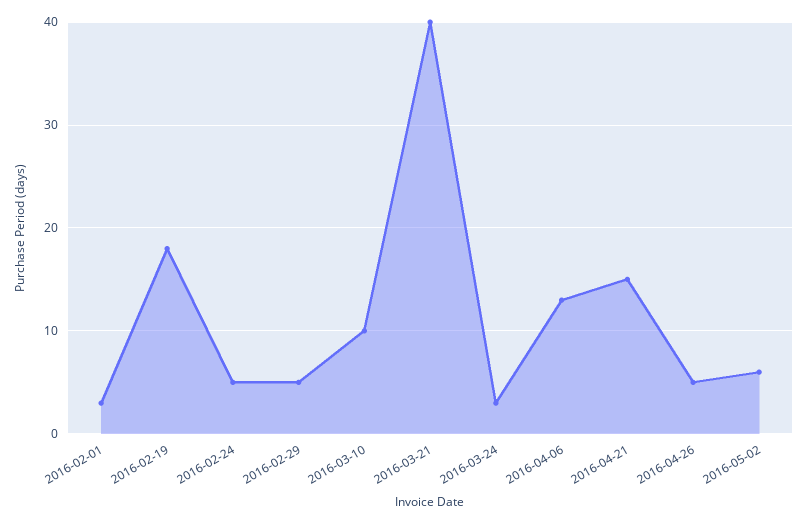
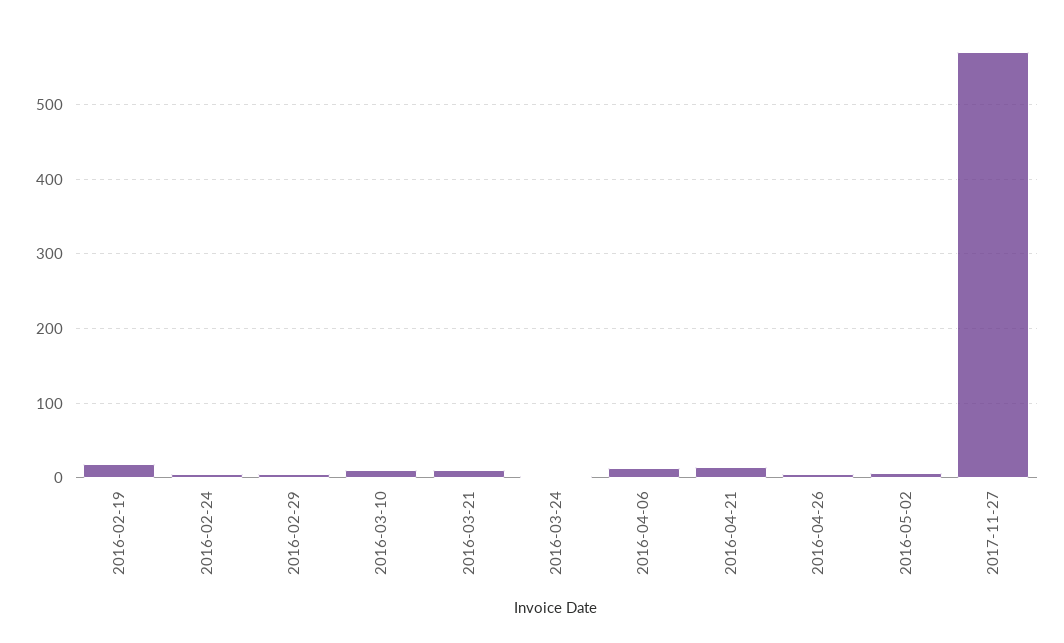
2016-02-01: 3 -> none
2016-03-21: 40 -> 10
2017-11-27: none -> 570

